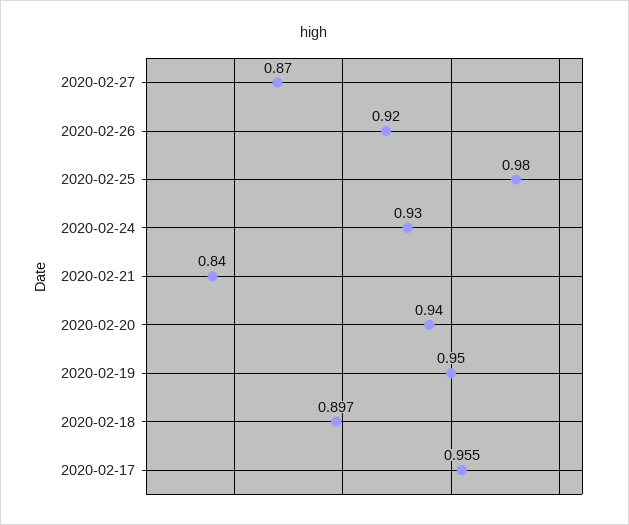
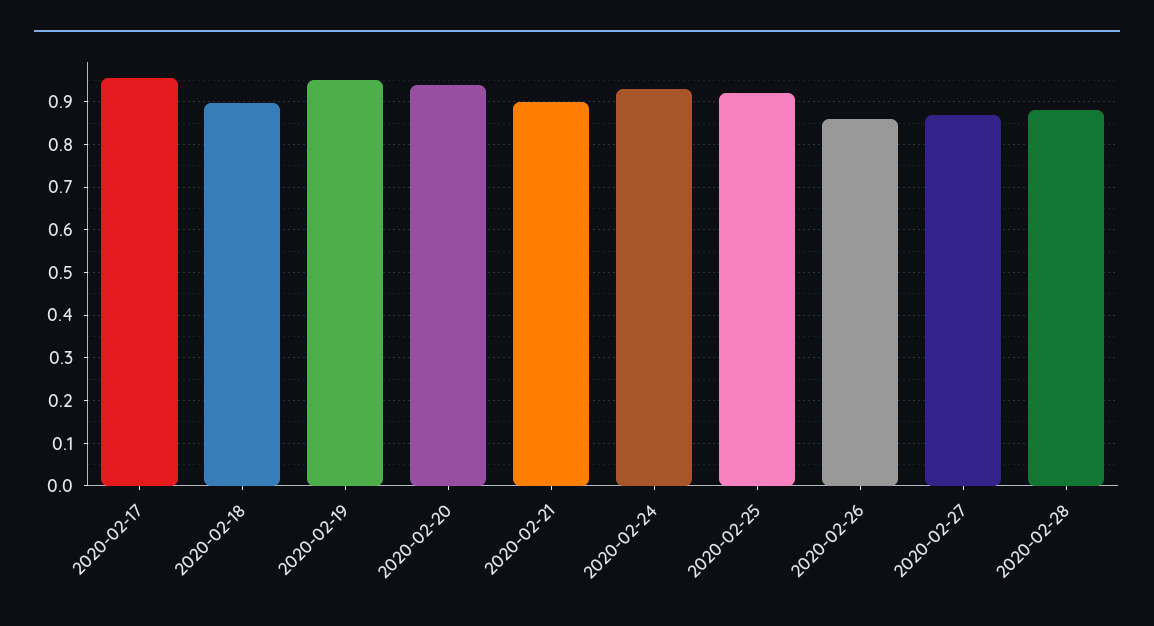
2020-02-26: 0.92 -> 0.86
2020-02-25: 0.98 -> 0.92
2020-02-21: 0.84 -> 0.9
2020-02-28: none -> 0.88

